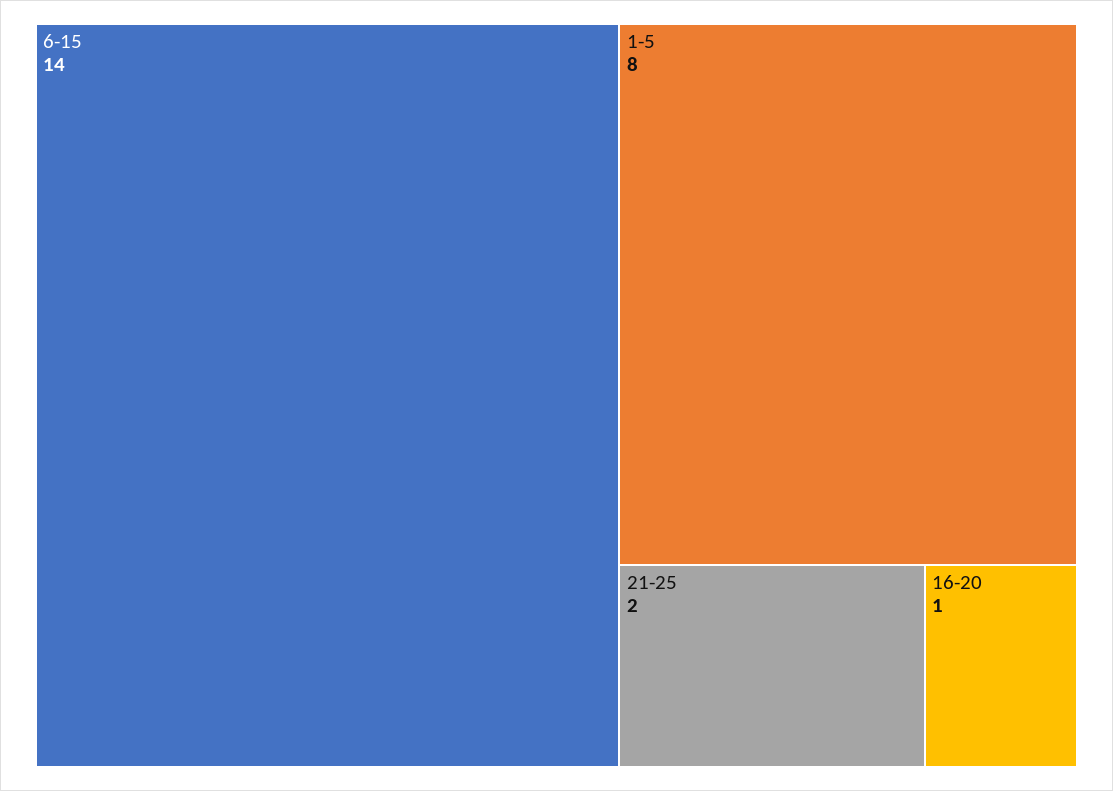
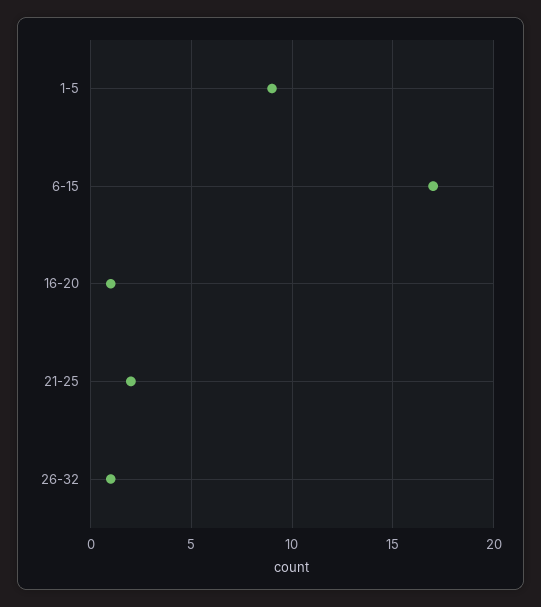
6-15: 14 -> 17
1-5: 8 -> 9
26-32: none -> 1

